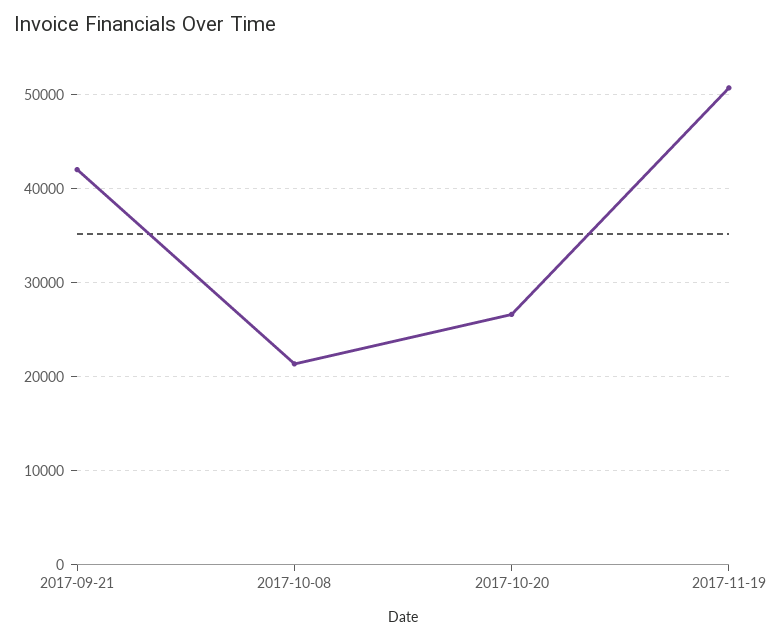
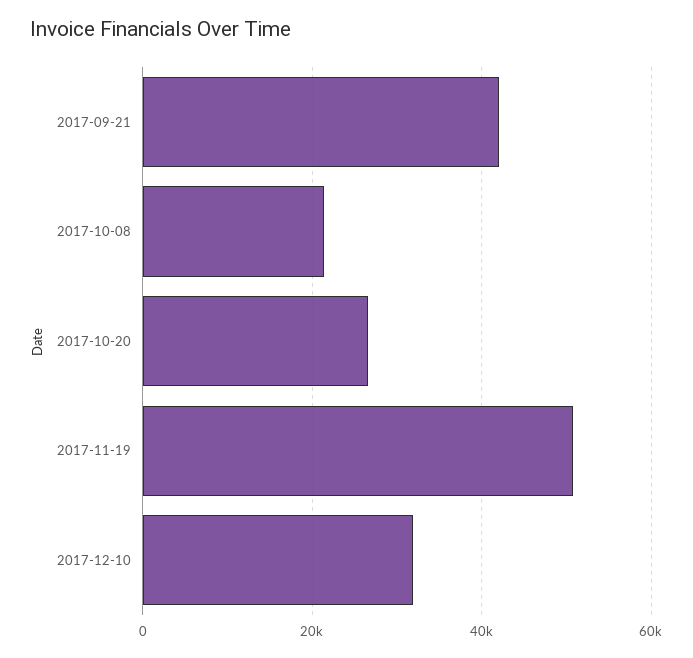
2017-12-10: none -> 32000

